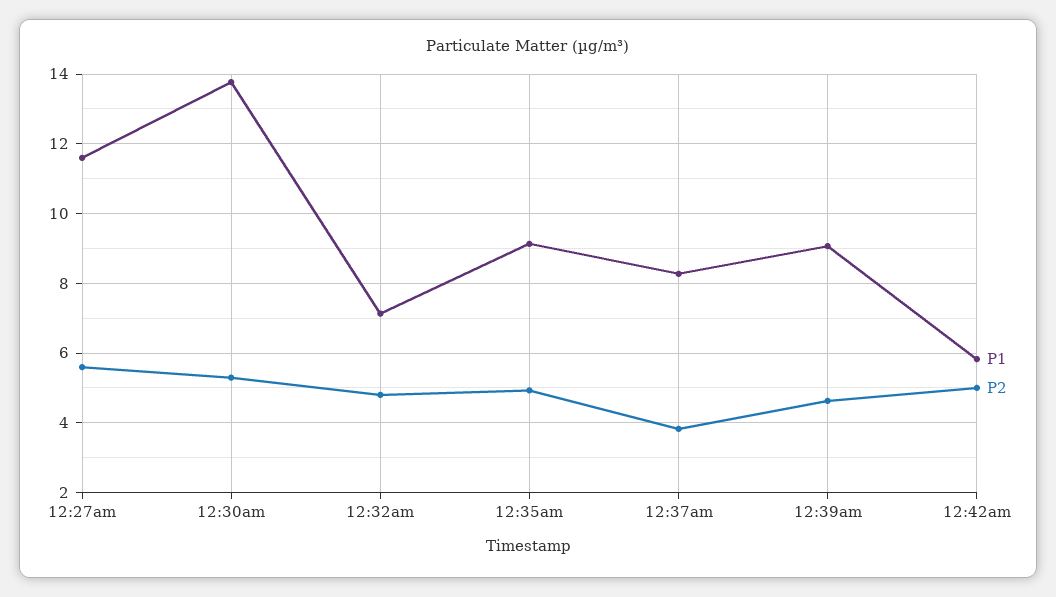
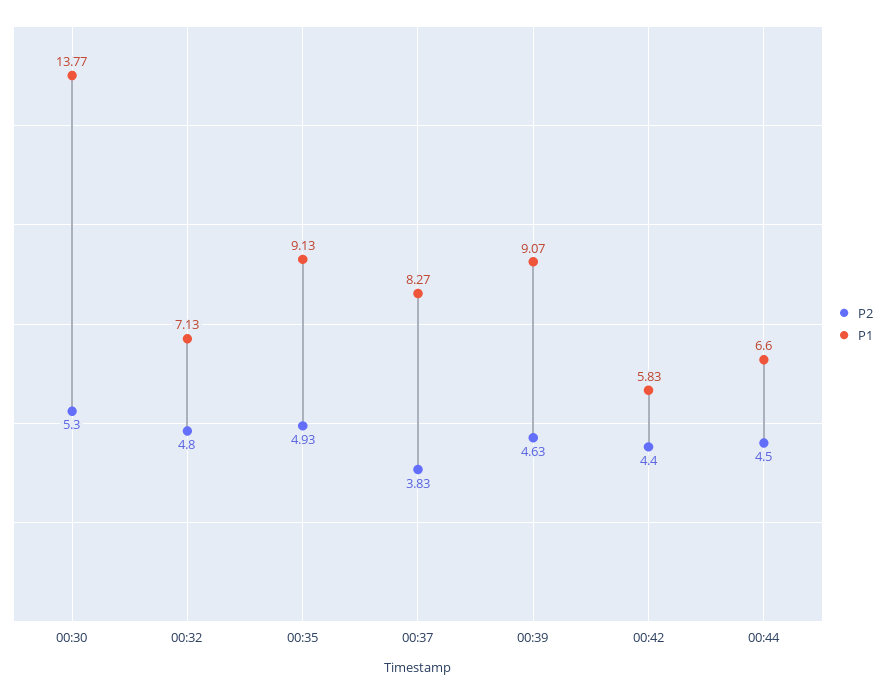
P1, 12:27am: 11.6 -> none
P2, 12:27am: 5.6 -> none
P2, 12:42am: 5 -> 4.4
P2, 00:44: none -> 4.5
P1, 00:44: none -> 6.6

